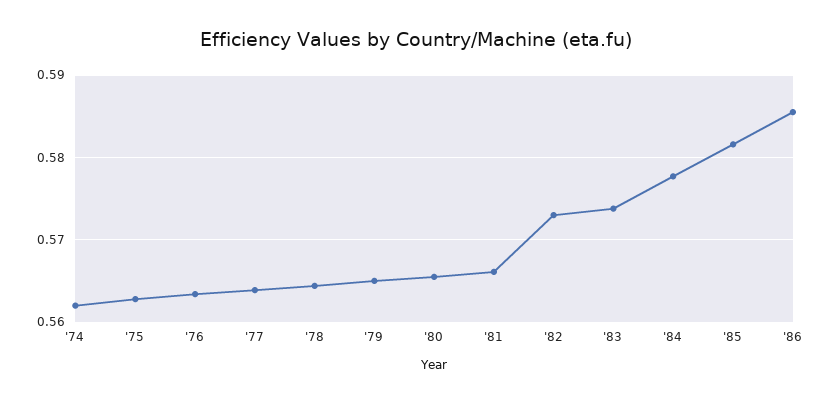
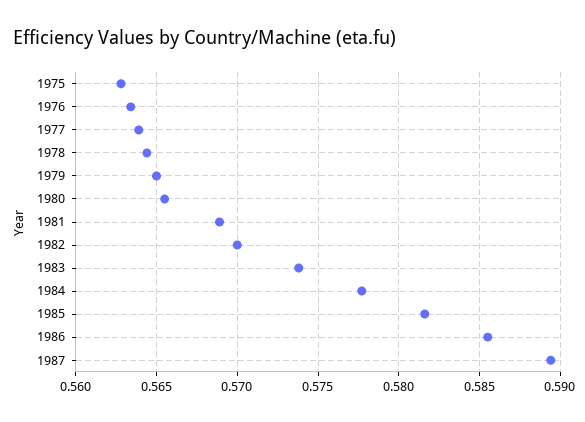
'74: 0.562 -> none
'81: 0.566 -> 0.569
'82: 0.573 -> 0.57
1987: none -> 0.5895

